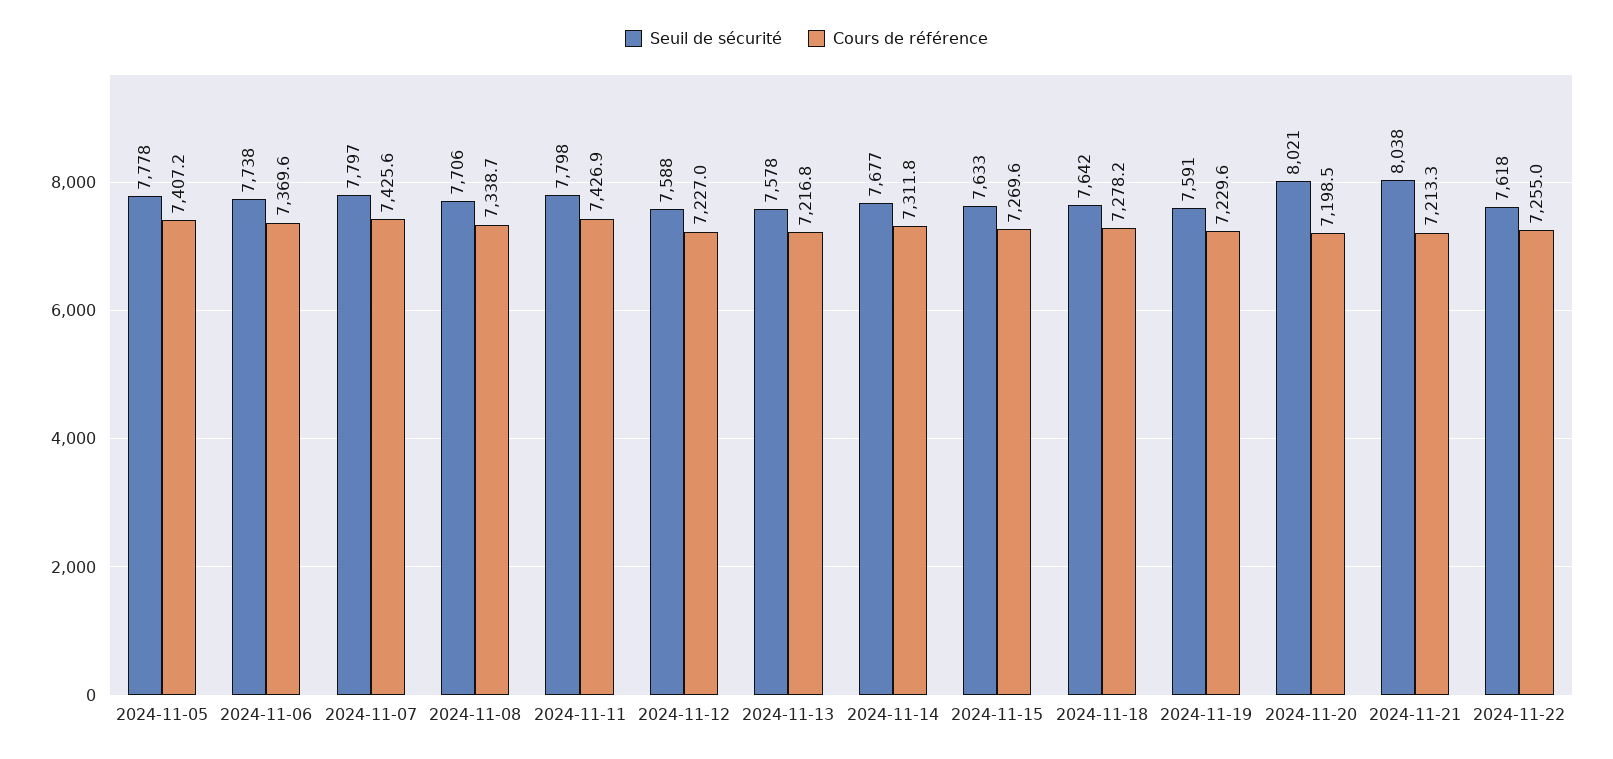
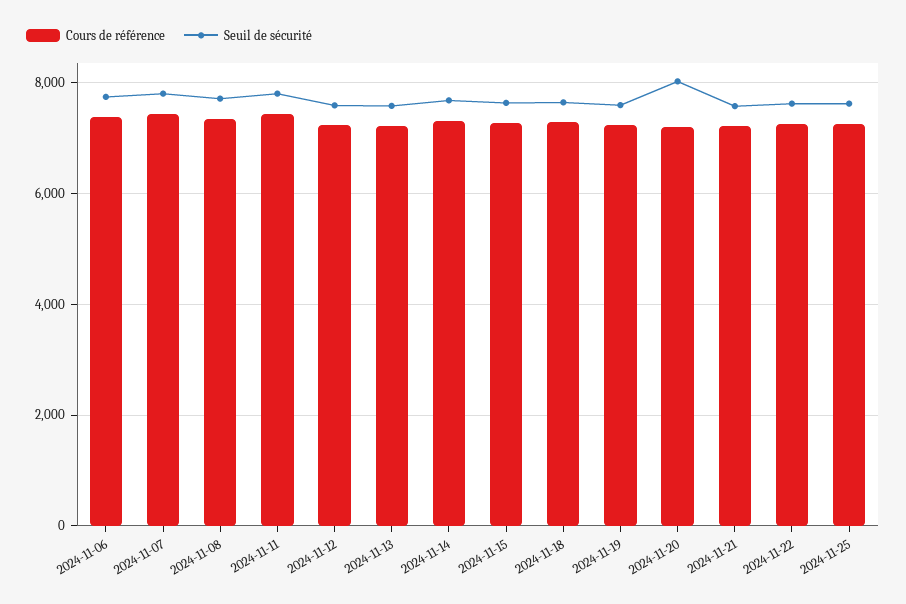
Seuil de sécurité, 2024-11-05: 7778 -> none
Cours de référence, 2024-11-05: 7407.2 -> none
Seuil de sécurité, 2024-11-21: 8038 -> 7600
Cours de référence, 2024-11-25: none -> 7200
Seuil de sécurité, 2024-11-25: none -> 7600

